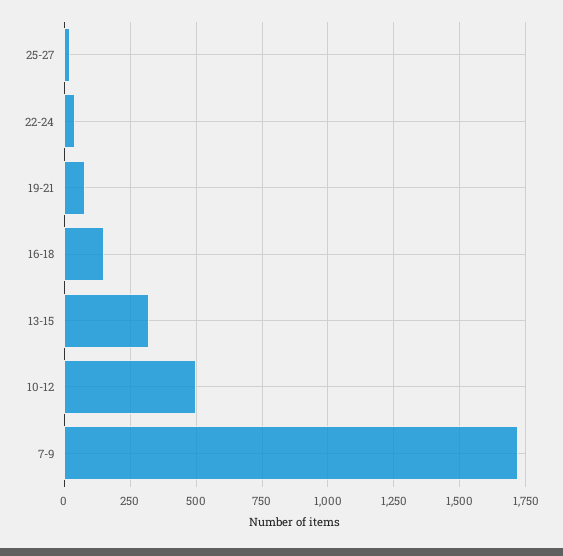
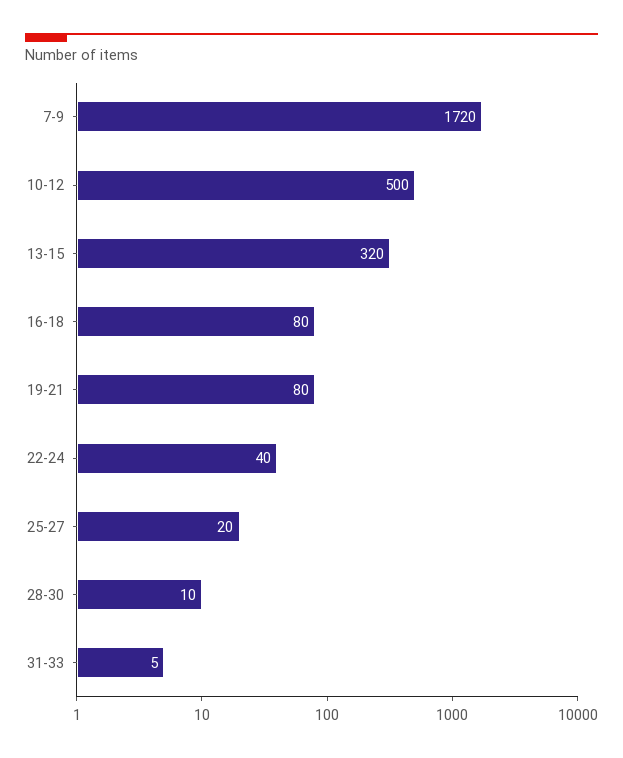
16-18: 150 -> 80
28-30: none -> 10
31-33: none -> 5

